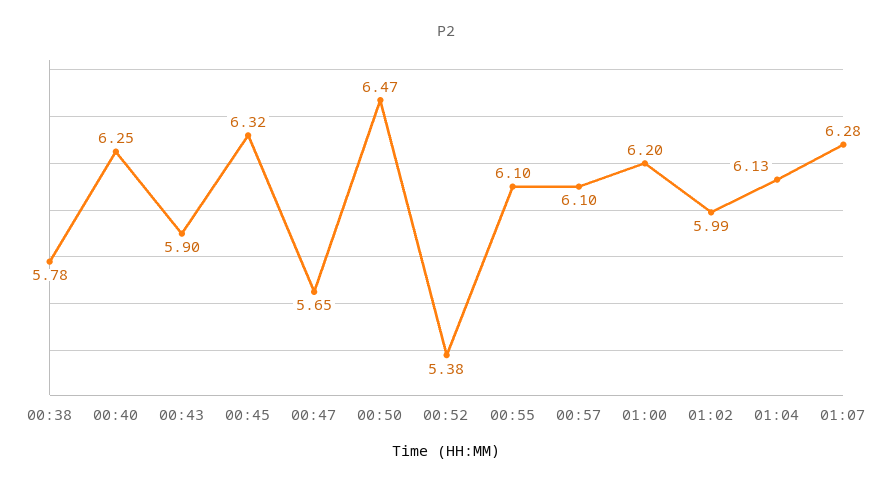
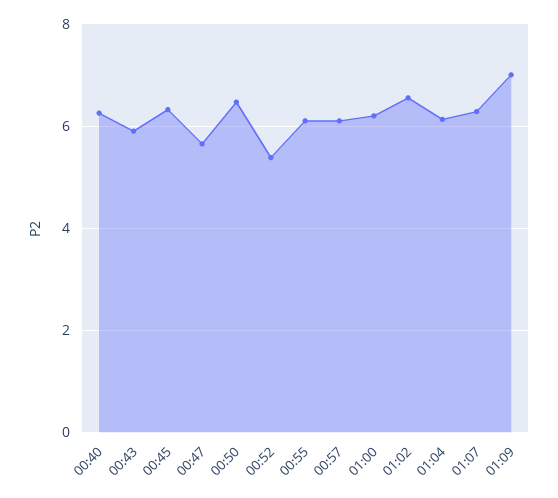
00:38: 5.78 -> none
01:02: 5.99 -> 6.6
01:09: none -> 7

